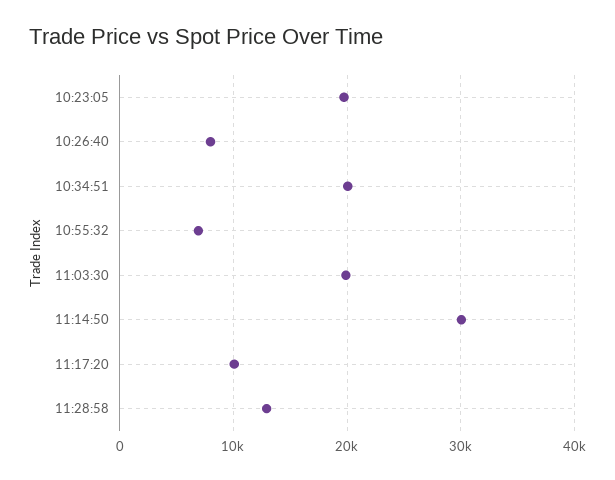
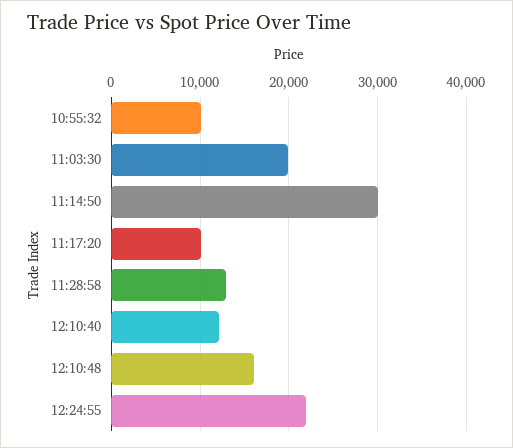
10:23:05: 20000 -> none
10:26:40: 8000 -> none
10:34:51: 20000 -> none
10:55:32: 7000 -> 10000
12:10:40: none -> 12000
12:10:48: none -> 16000
12:24:55: none -> 22000

